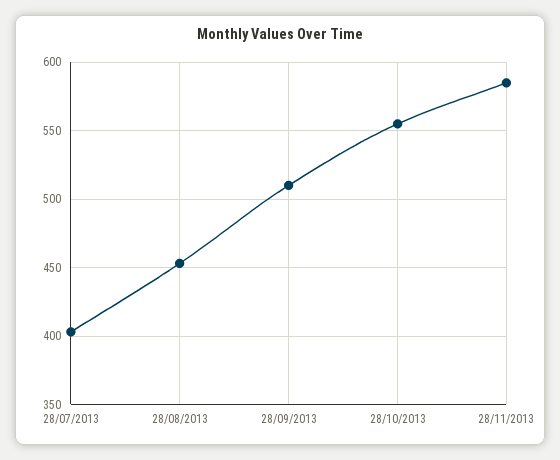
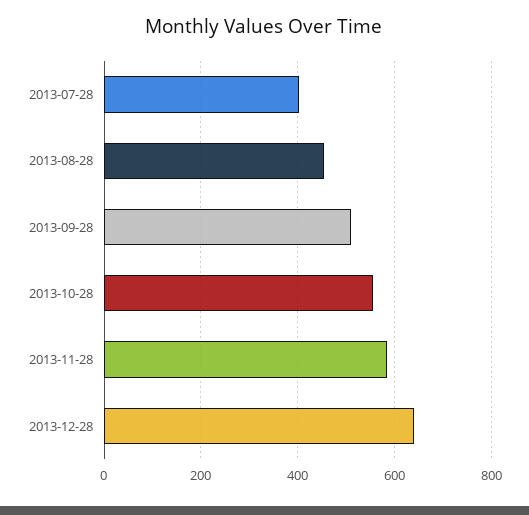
2013-12-28: none -> 640

